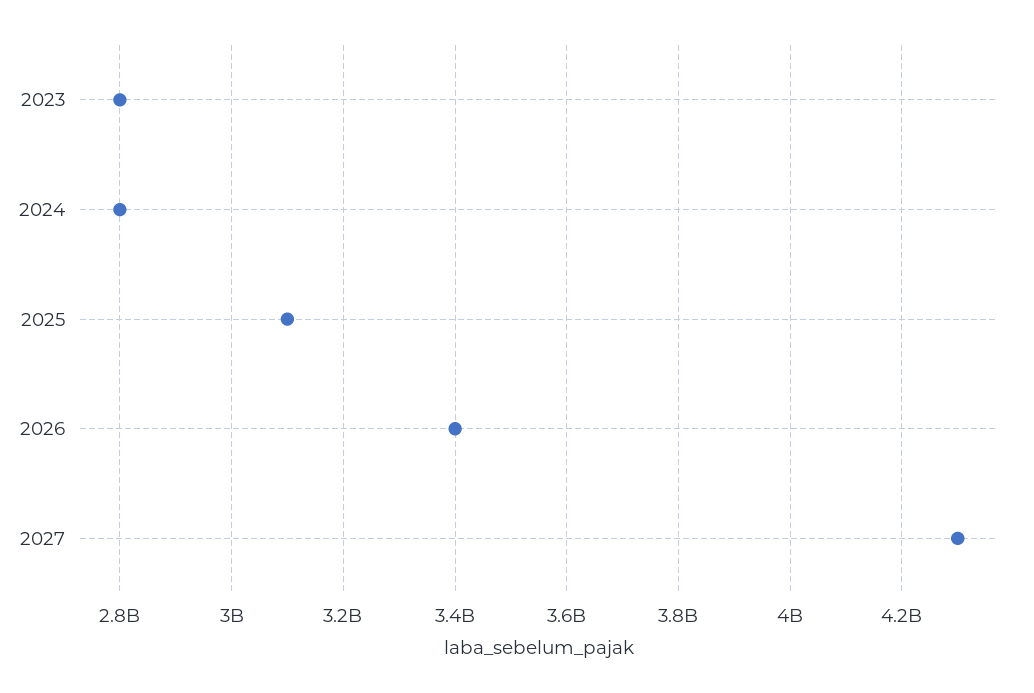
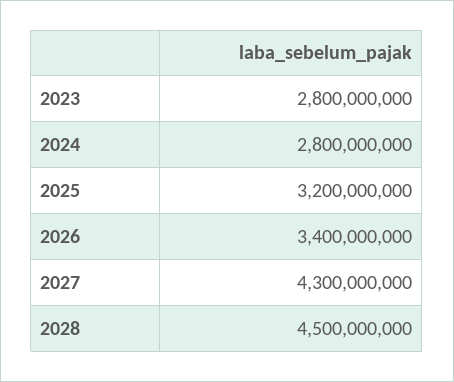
2025: 3100000000 -> 3200000000
2028: none -> 4500000000

